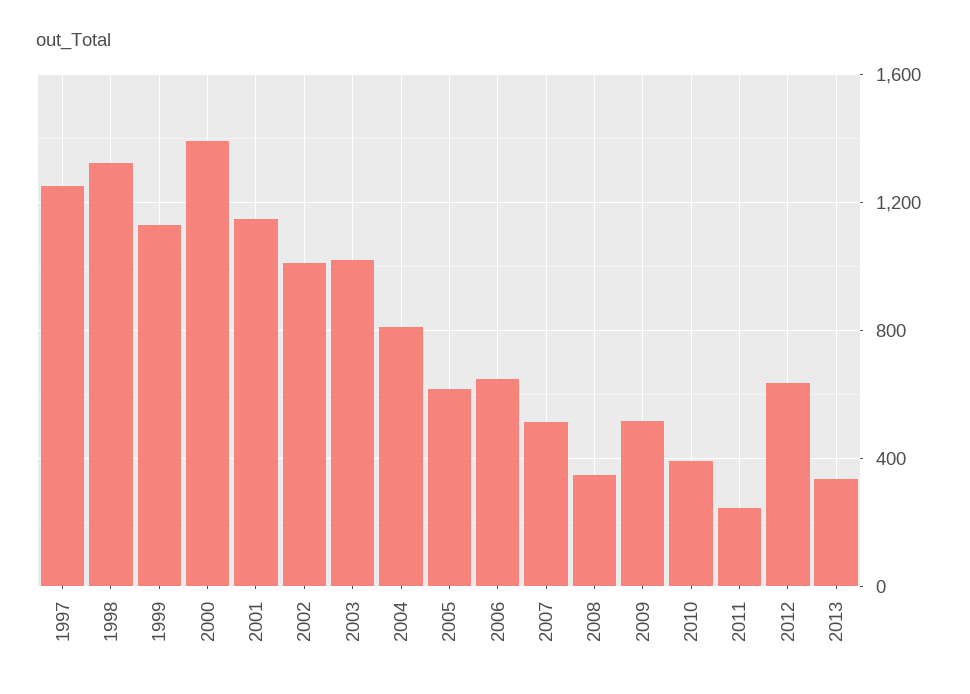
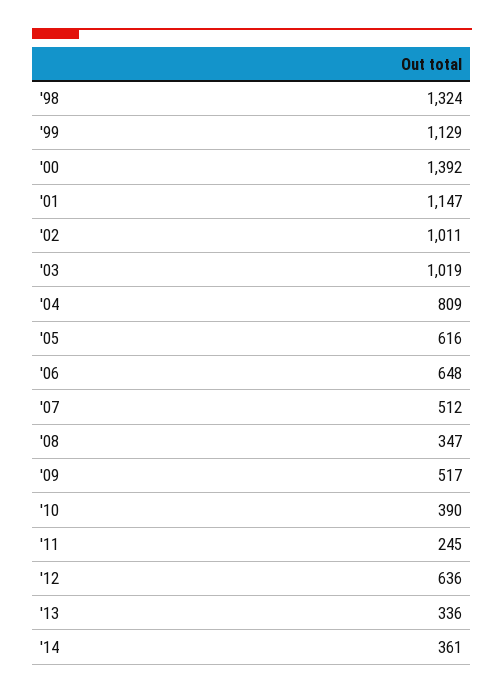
1997: 1250 -> none
'14: none -> 361

